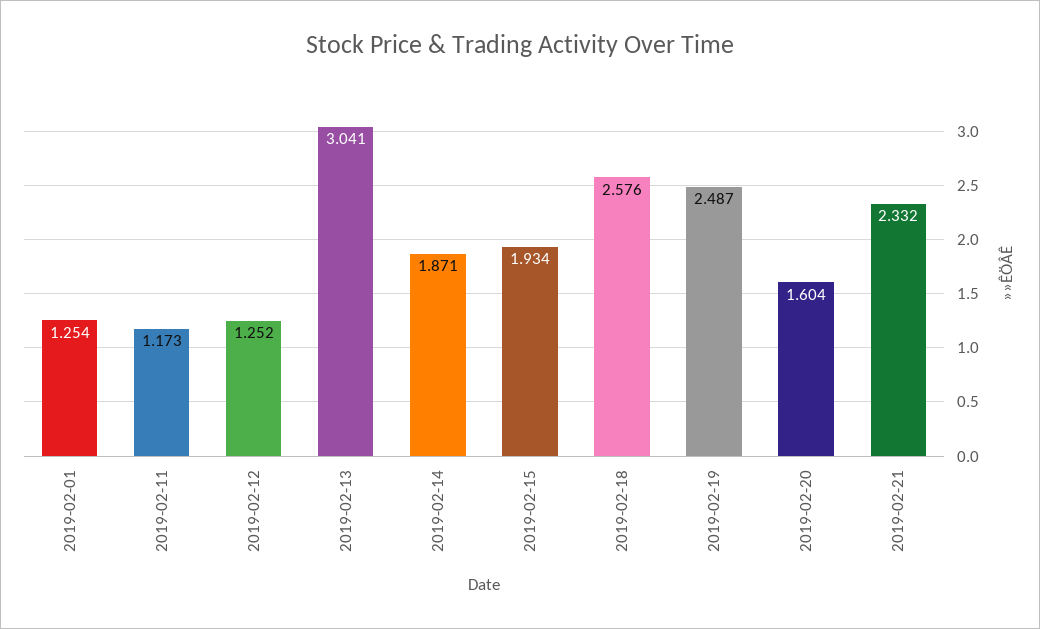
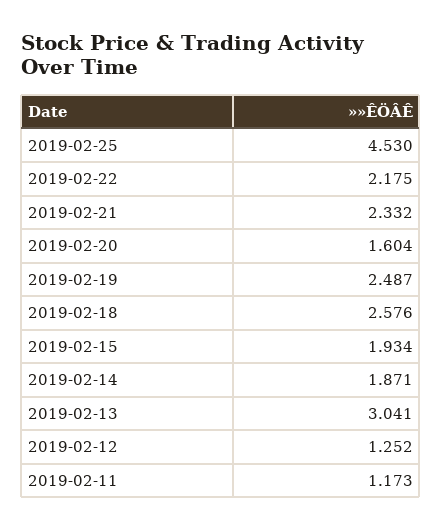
2019-02-01: 1.254 -> none
2019-02-25: none -> 4.53
2019-02-22: none -> 2.175

